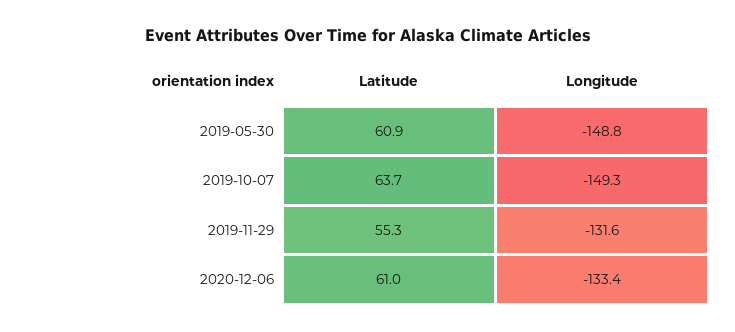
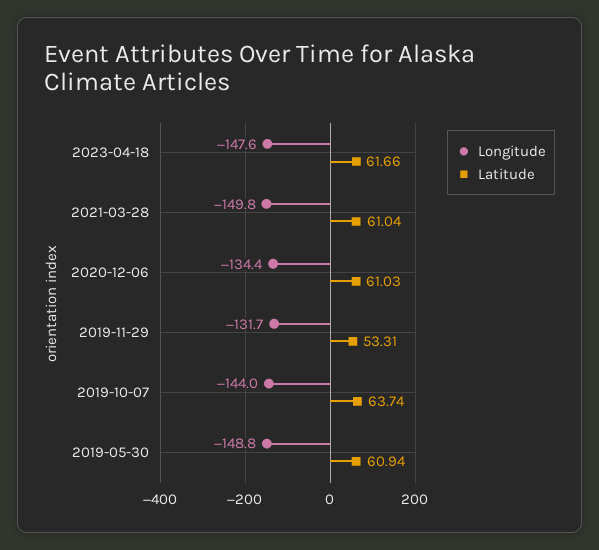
Longitude, 2019-10-07: -149.3 -> -144
Latitude, 2019-11-29: 55.3 -> 53.31
Longitude, 2019-11-29: -131.6 -> -131.7
Longitude, 2020-12-06: -133.4 -> -134.4
Longitude, 2023-04-18: none -> -147.6
Latitude, 2023-04-18: none -> 61.66
Longitude, 2021-03-28: none -> -149.8
Latitude, 2021-03-28: none -> 61.04

